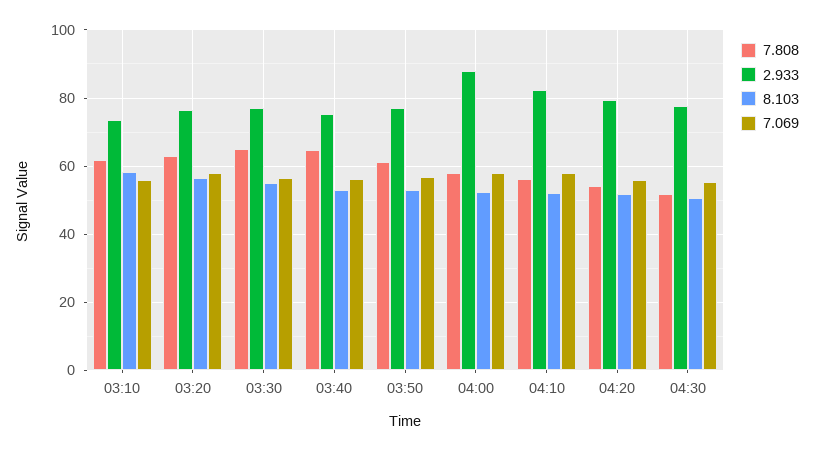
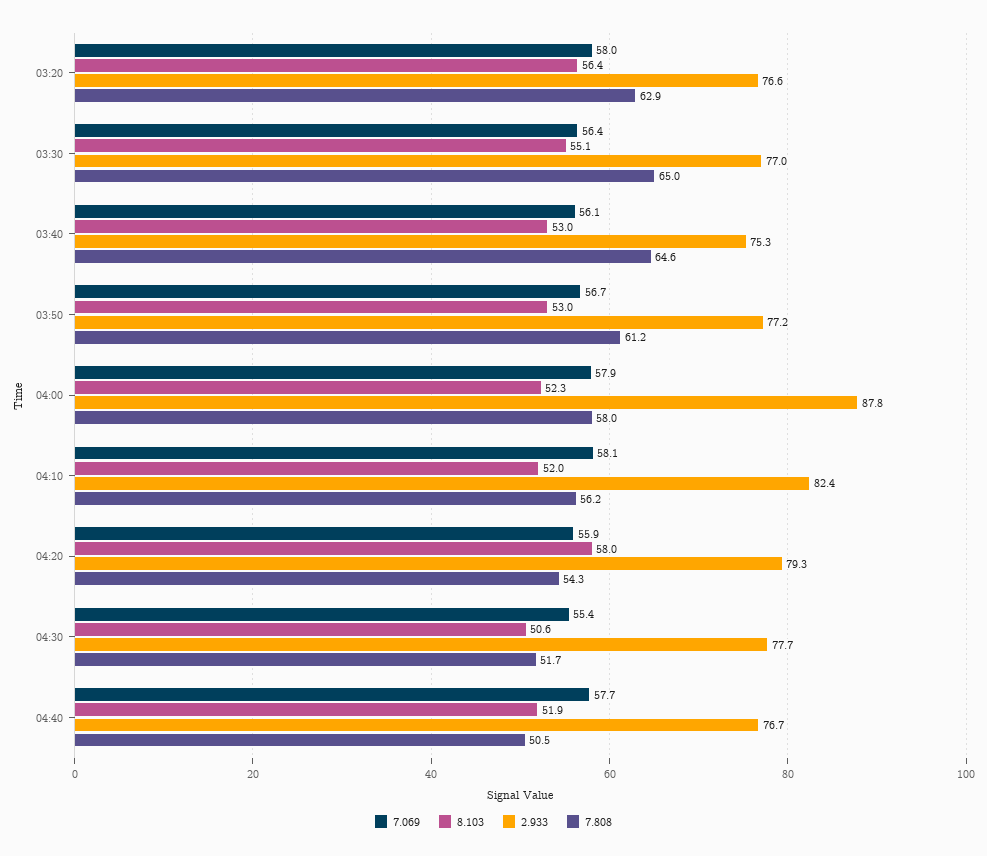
7.808, 03:10: 62 -> none
2.933, 03:10: 74 -> none
8.103, 03:10: 58 -> none
7.069, 03:10: 56 -> none
8.103, 04:20: 52 -> 58
7.069, 04:40: none -> 57.7
8.103, 04:40: none -> 51.9
2.933, 04:40: none -> 76.7
7.808, 04:40: none -> 50.5

